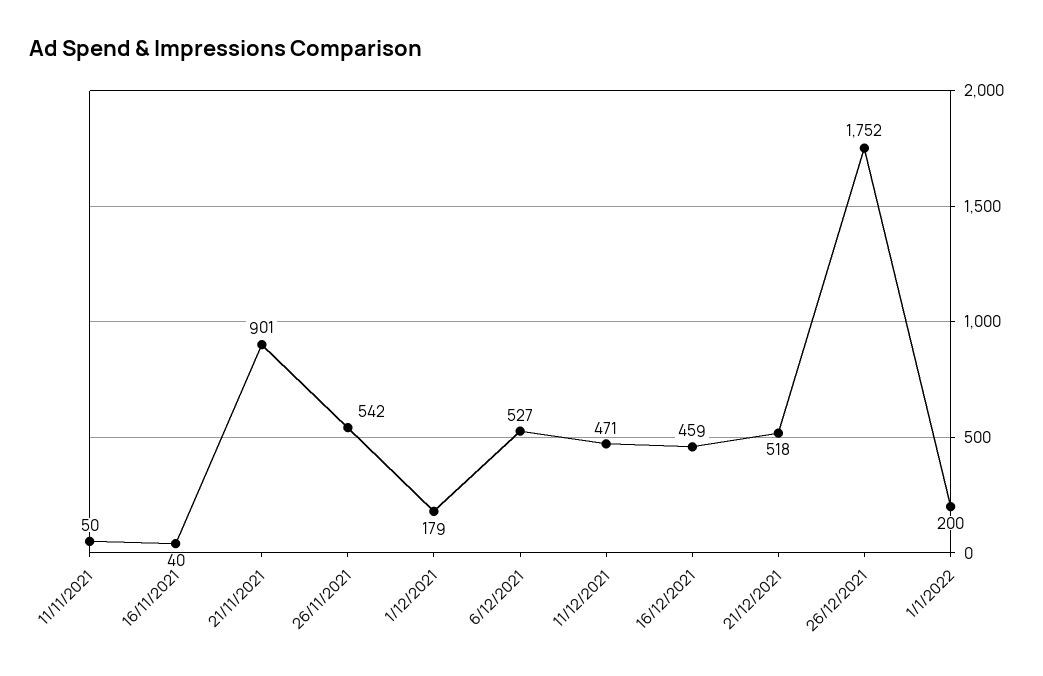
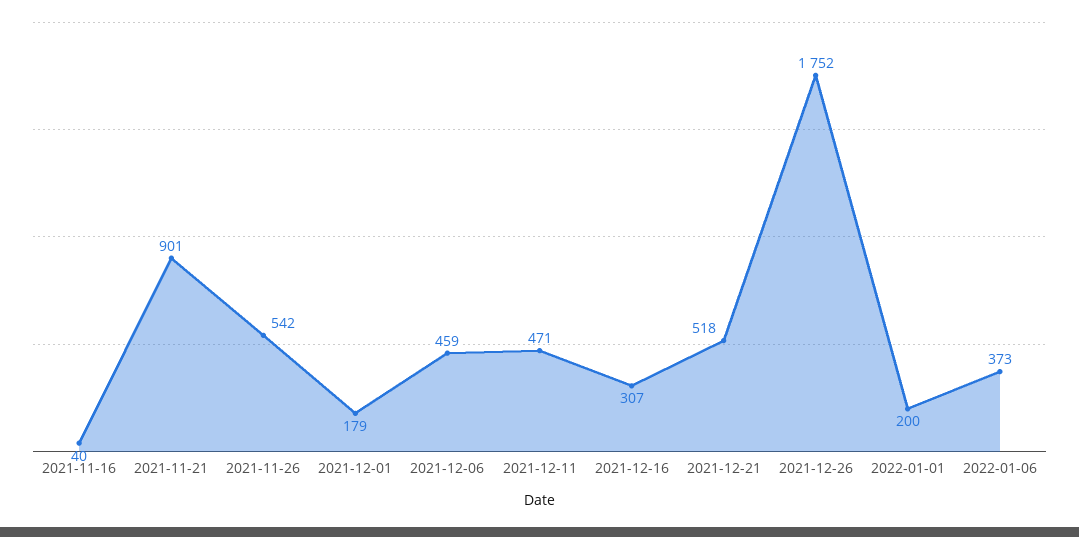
11/11/2021: 50 -> none
6/12/2021: 527 -> 459
16/12/2021: 459 -> 307
2022-01-06: none -> 373

